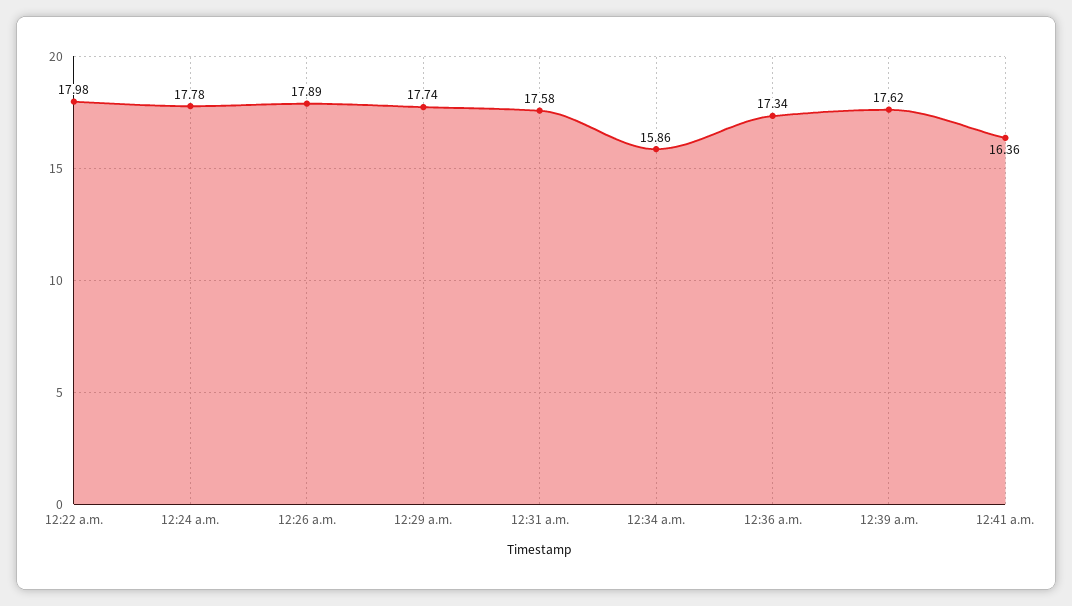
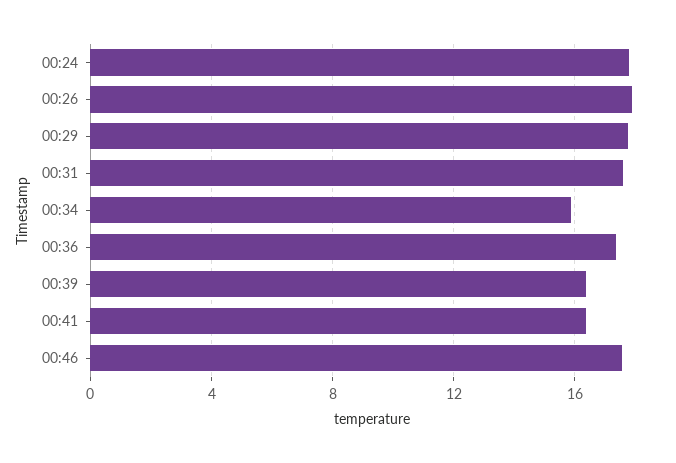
12:22 a.m.: 17.98 -> none
12:39 a.m.: 17.62 -> 16.5
00:46: none -> 17.5

